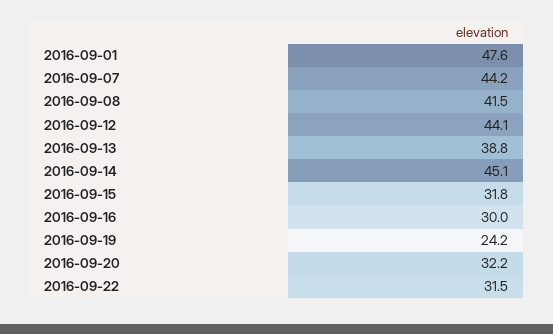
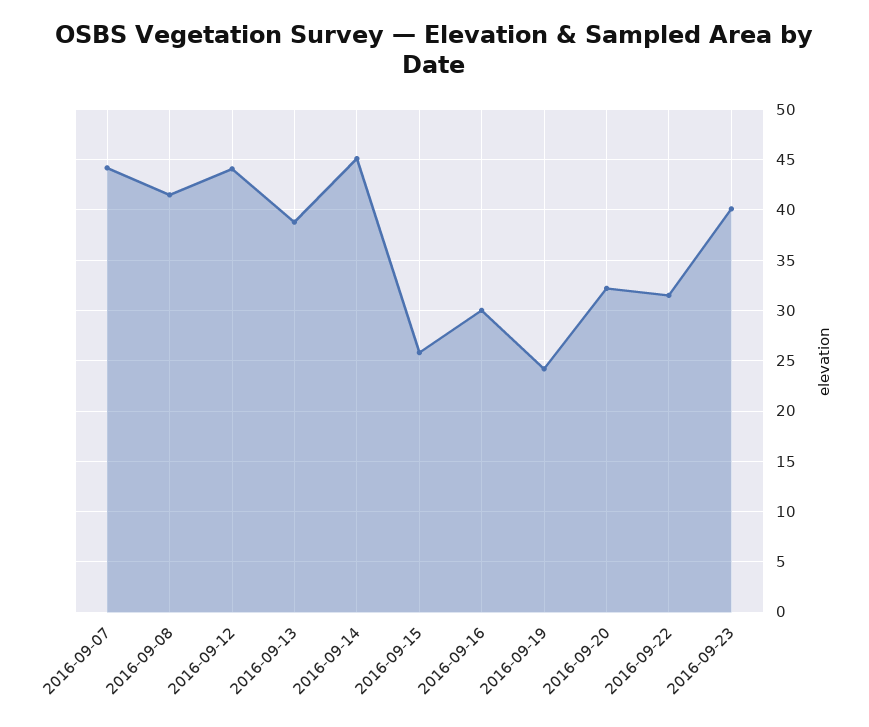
2016-09-01: 47.6 -> none
2016-09-15: 31.8 -> 26
2016-09-23: none -> 40

